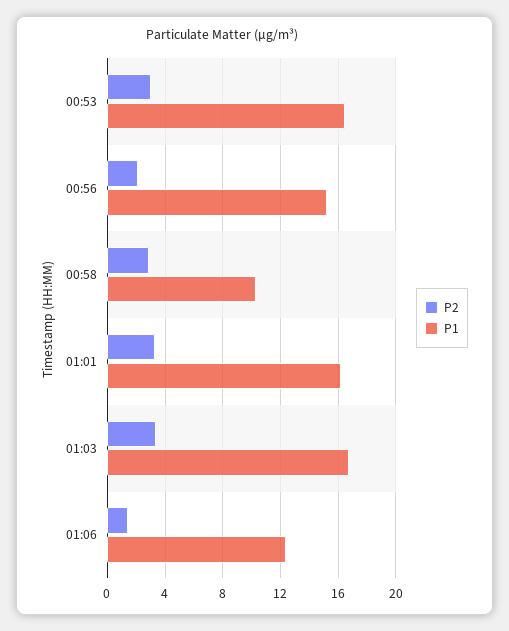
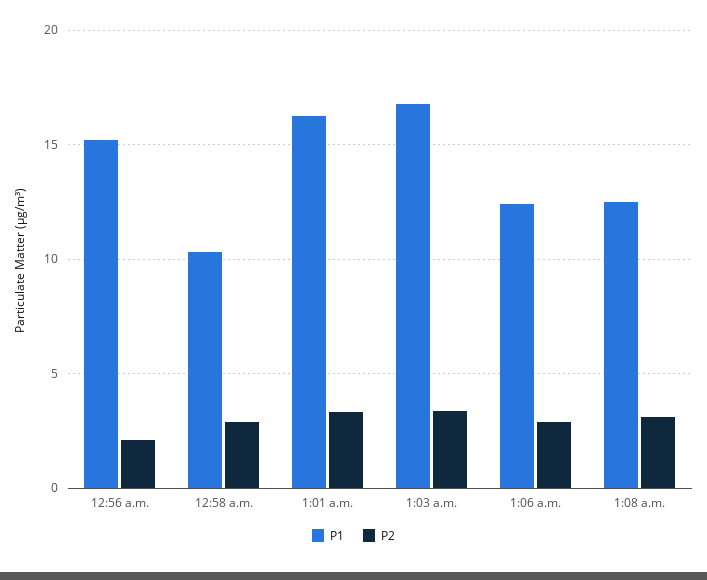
P2, 00:53: 3 -> none
P1, 00:53: 16.5 -> none
P2, 01:06: 1.5 -> 3
P1, 1:08 a.m.: none -> 12.5
P2, 1:08 a.m.: none -> 3

